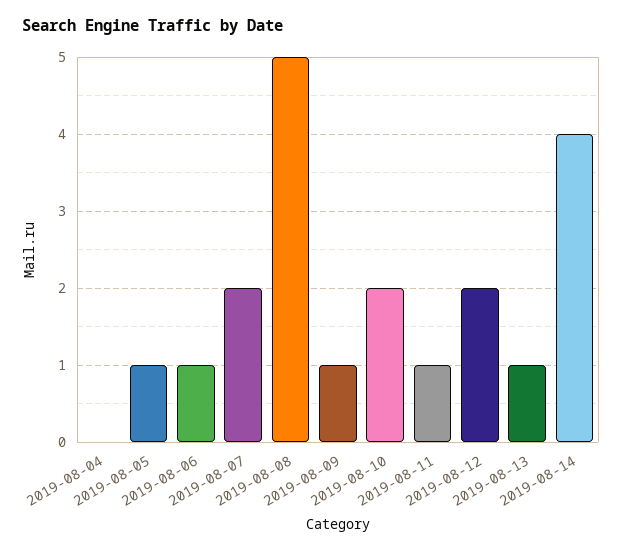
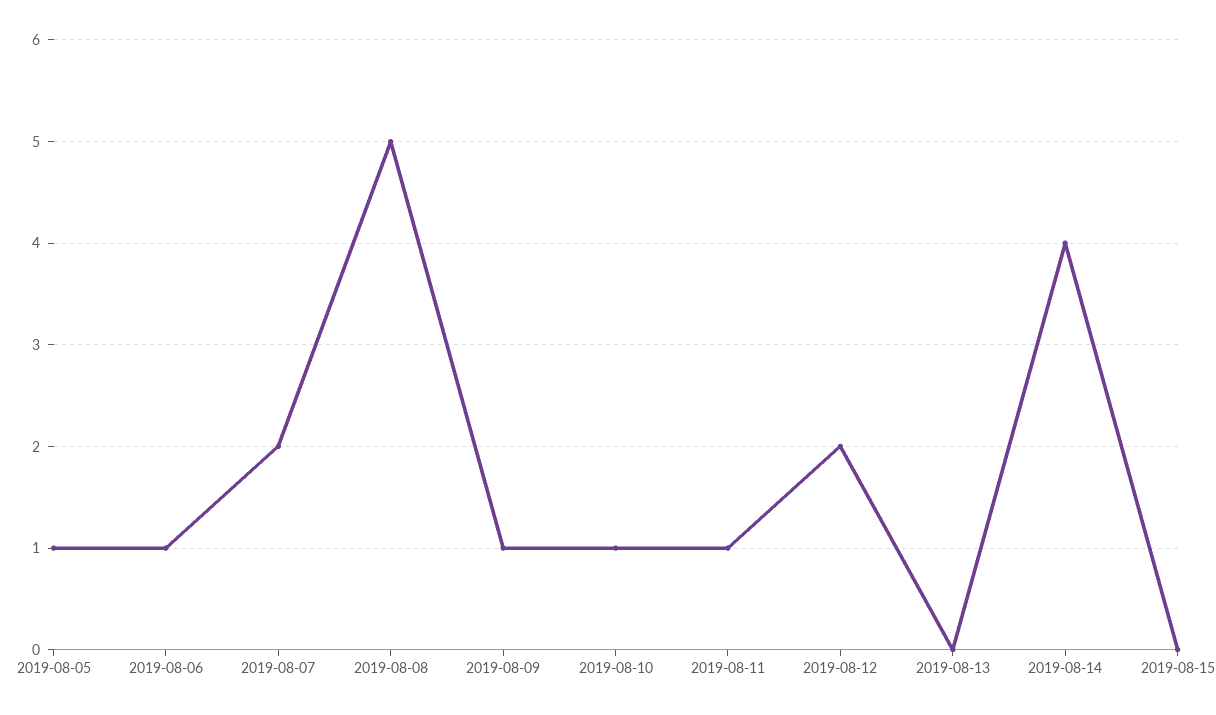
2019-08-04: 0 -> none
2019-08-10: 2 -> 1
2019-08-13: 1 -> 0
2019-08-15: none -> 0

